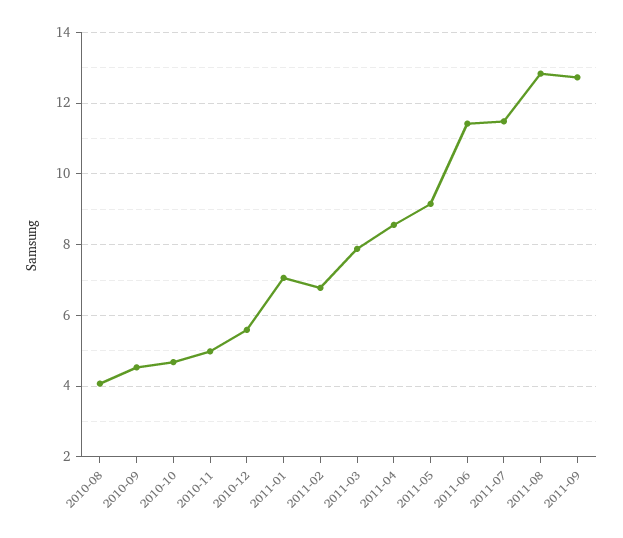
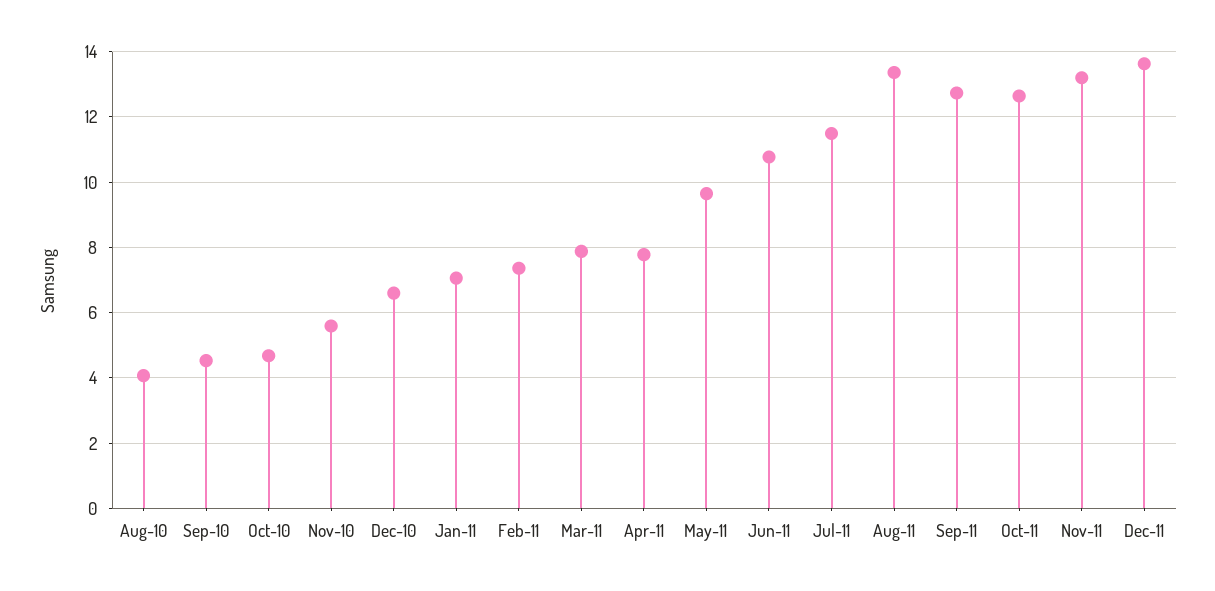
2010-11: 5 -> 5.6
2010-12: 5.6 -> 6.6
2011-02: 6.8 -> 7.4
2011-04: 8.6 -> 7.8
2011-05: 9.2 -> 9.6
2011-06: 11.4 -> 10.8
2011-08: 12.8 -> 13.4
Oct-11: none -> 12.6
Nov-11: none -> 13.2
Dec-11: none -> 13.6

